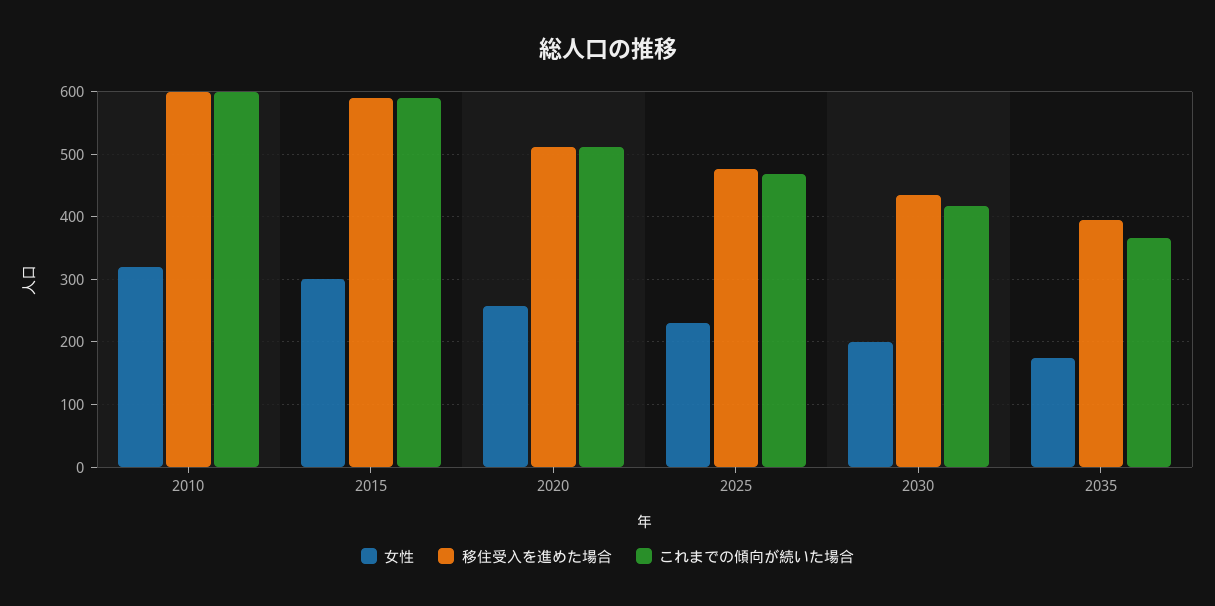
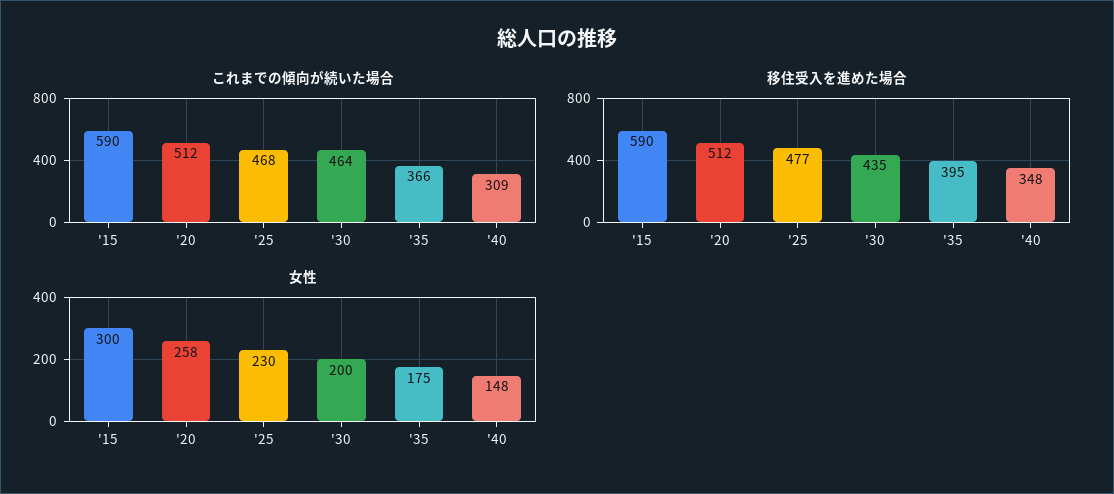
女性, 2010: 320 -> none
移住受入を進めた場合, 2010: 600 -> none
これまでの傾向が続いた場合, 2010: 600 -> none
これまでの傾向が続いた場合, 2030: 420 -> 464
これまでの傾向が続いた場合, '40: none -> 309
移住受入を進めた場合, '40: none -> 348
女性, '40: none -> 148

